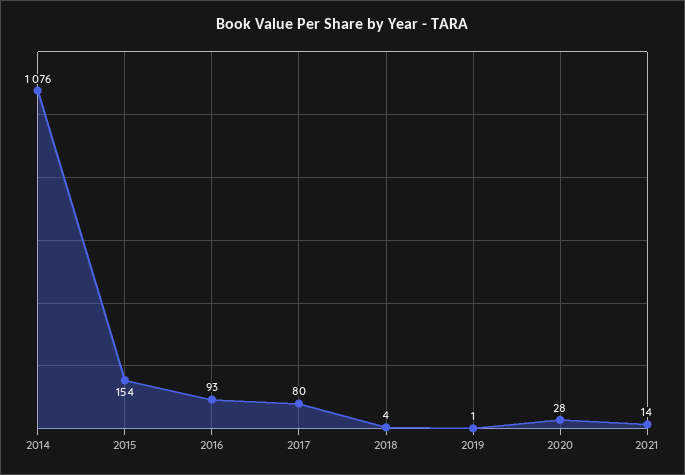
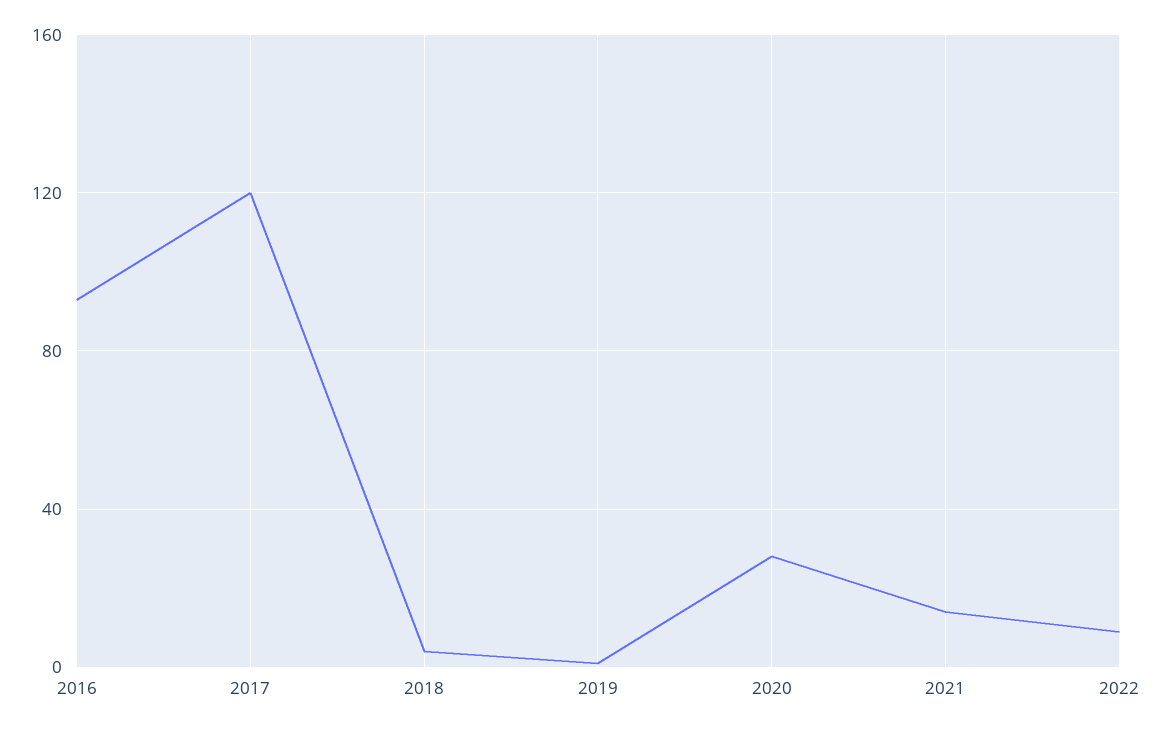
2014: 1076 -> none
2015: 154 -> none
2017: 80 -> 120
2022: none -> 10

